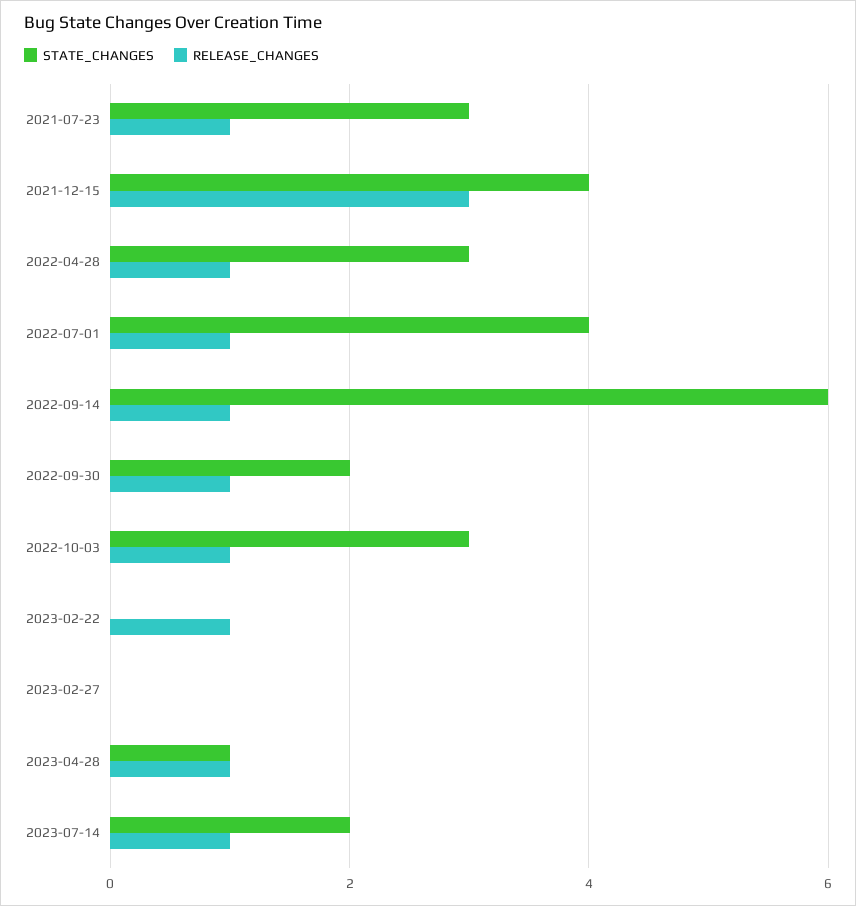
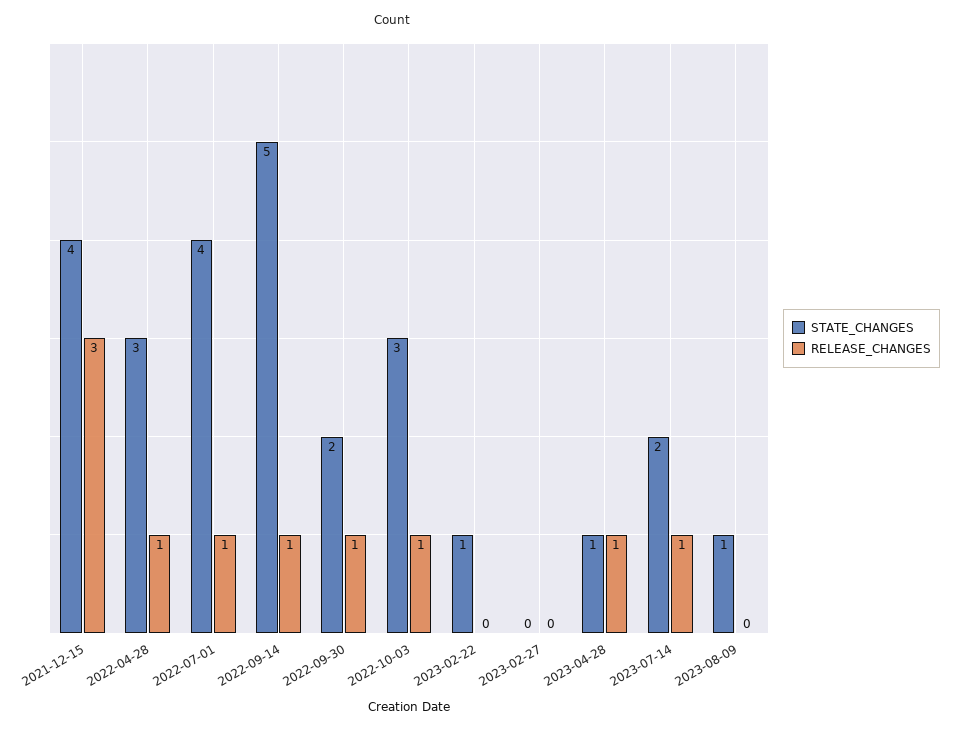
STATE_CHANGES, 2021-07-23: 3 -> none
RELEASE_CHANGES, 2021-07-23: 1 -> none
STATE_CHANGES, 2022-09-14: 6 -> 5
STATE_CHANGES, 2023-02-22: 0 -> 1
RELEASE_CHANGES, 2023-02-22: 1 -> 0
STATE_CHANGES, 2023-08-09: none -> 1
RELEASE_CHANGES, 2023-08-09: none -> 0

